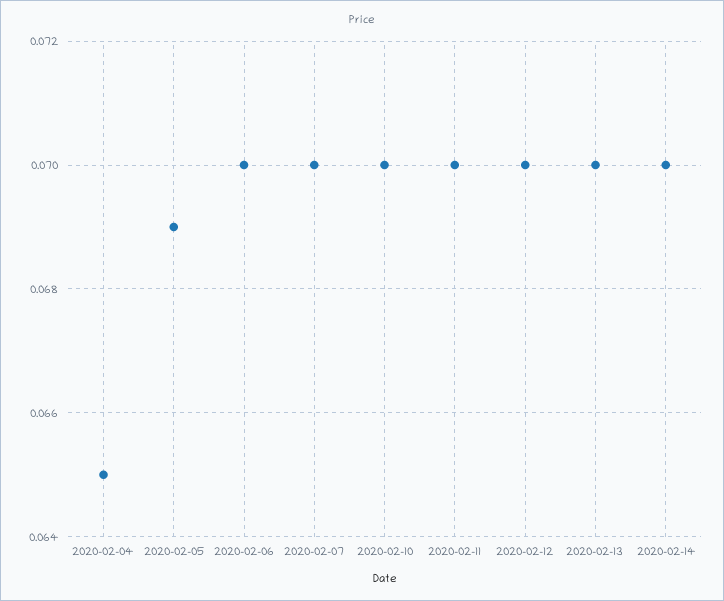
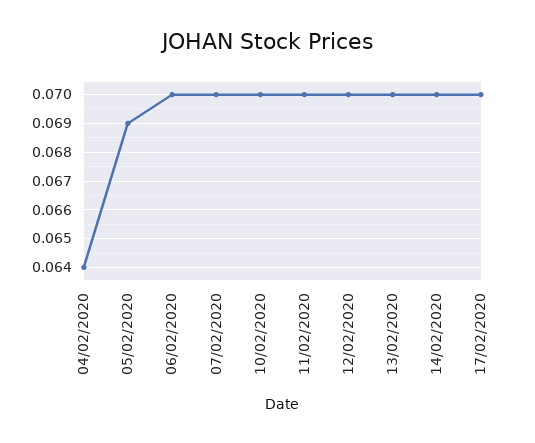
2020-02-04: 0.065 -> 0.064
17/02/2020: none -> 0.07

